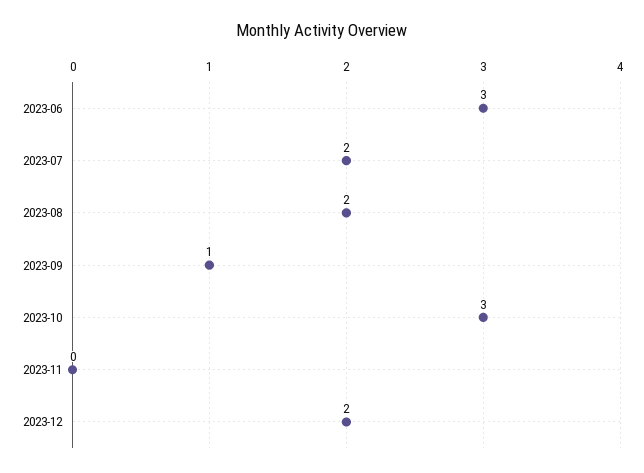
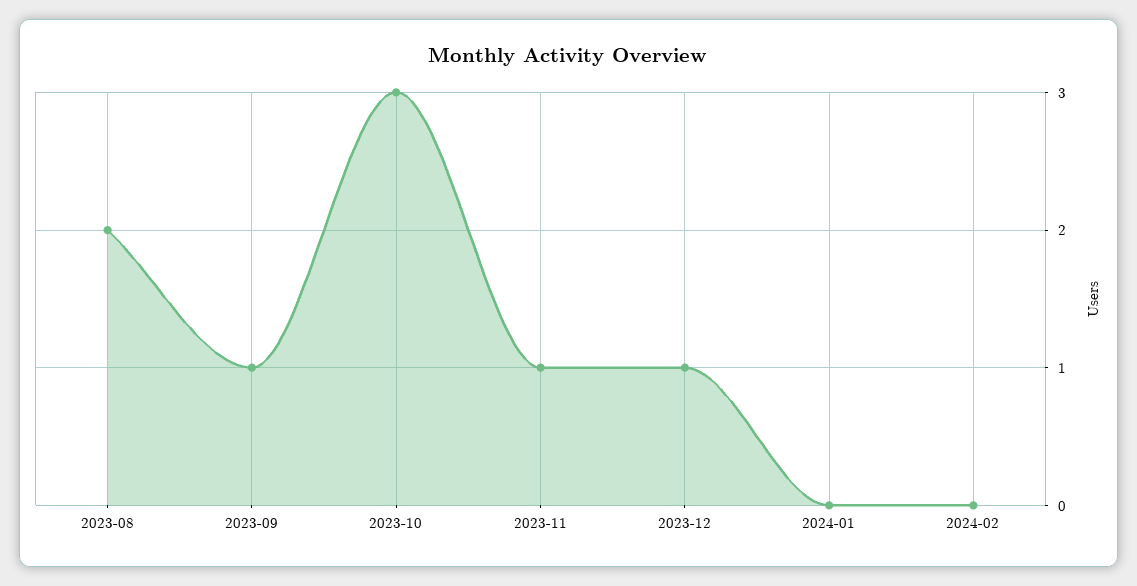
2023-06: 3 -> none
2023-07: 2 -> none
2023-11: 0 -> 1
2023-12: 2 -> 1
2024-01: none -> 0
2024-02: none -> 0

